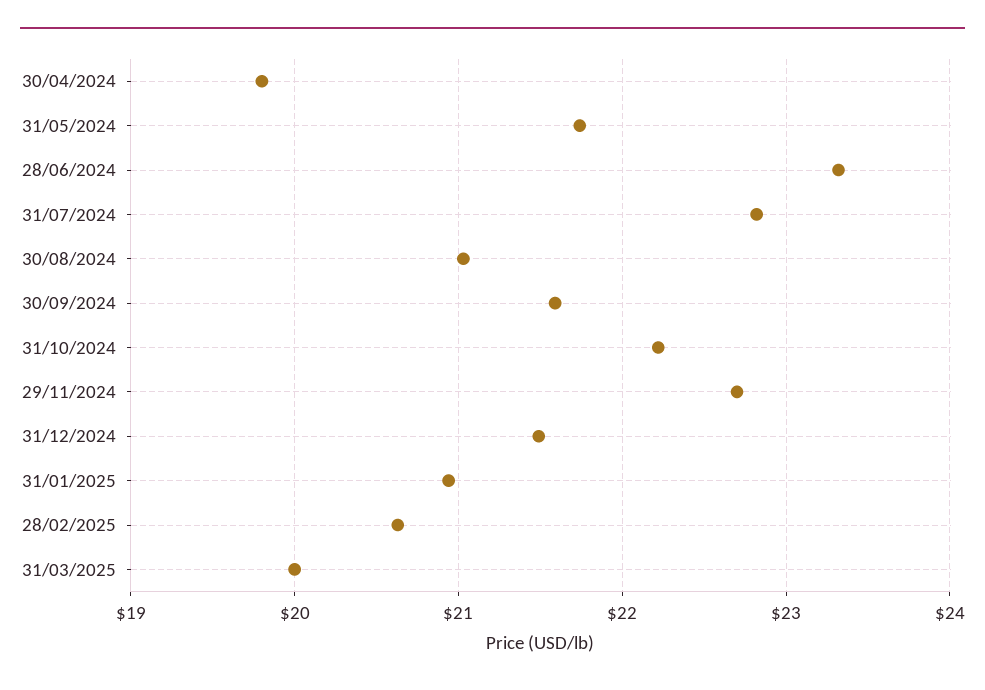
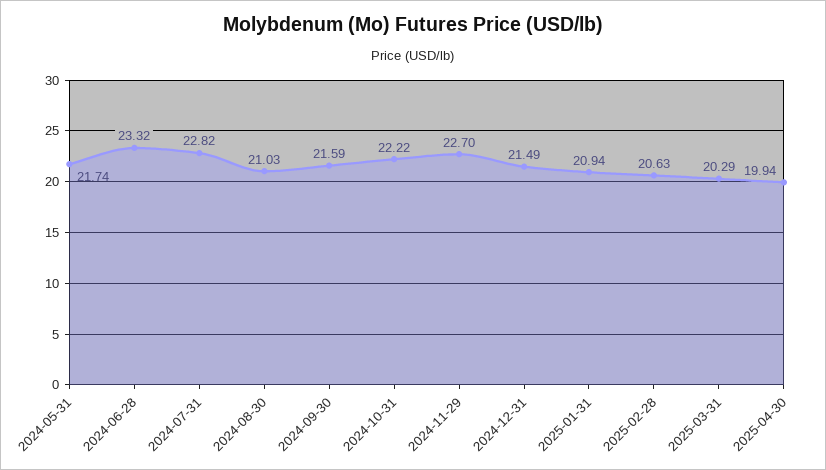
30/04/2024: 19.8 -> none
31/03/2025: 20 -> 20.29
2025-04-30: none -> 19.94

